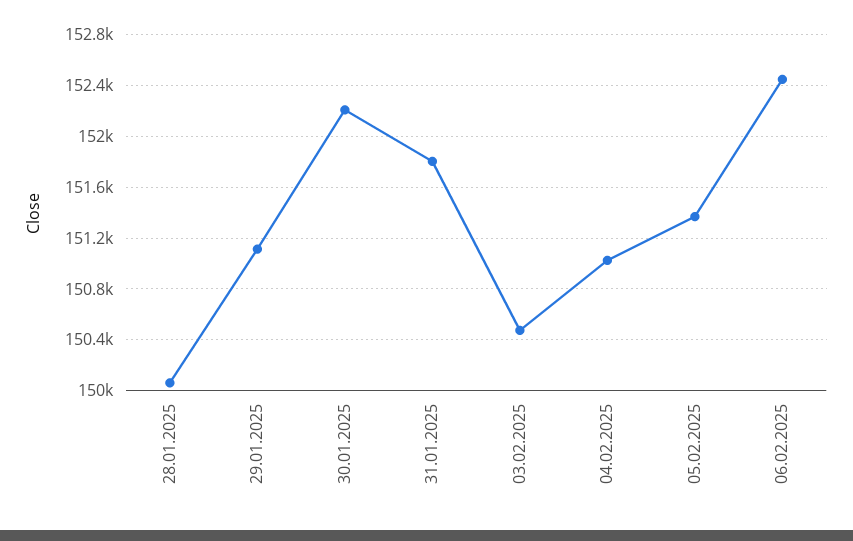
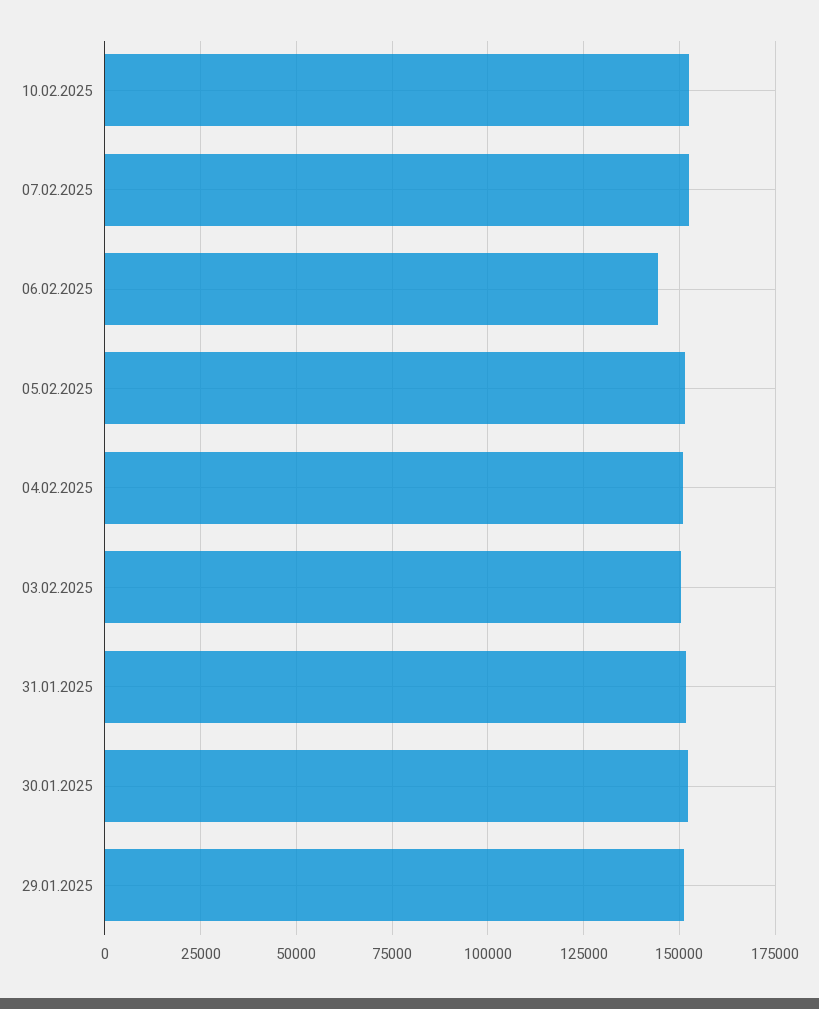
28.01.2025: 150050 -> none
06.02.2025: 152450 -> 145000
10.02.2025: none -> 152500
07.02.2025: none -> 152500

